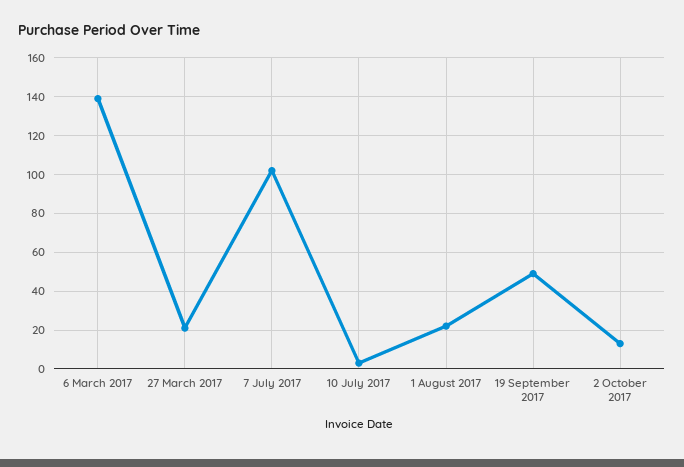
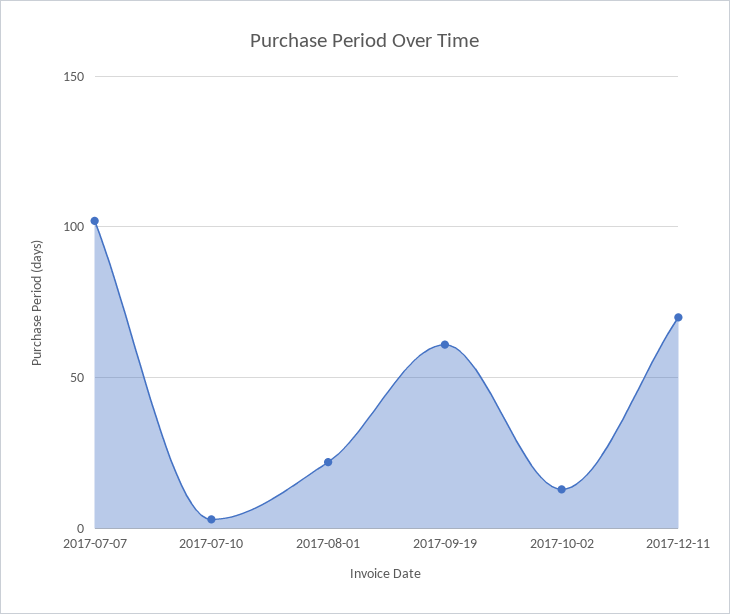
6 March 2017: 140 -> none
27 March 2017: 20 -> none
19 September 2017: 50 -> 60
2017-12-11: none -> 70

